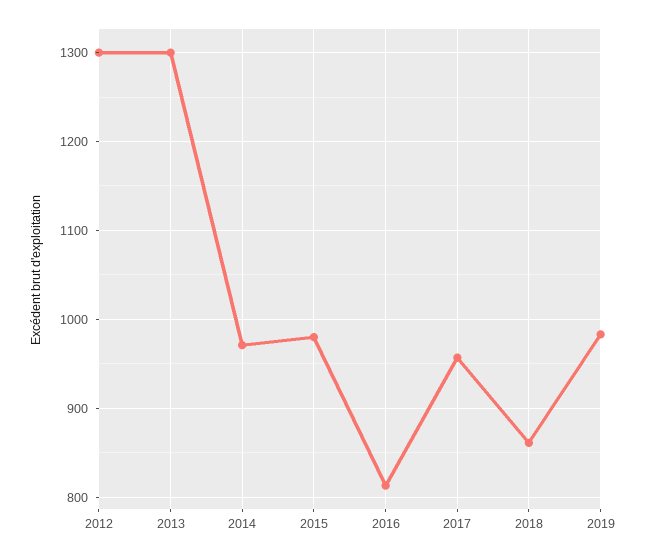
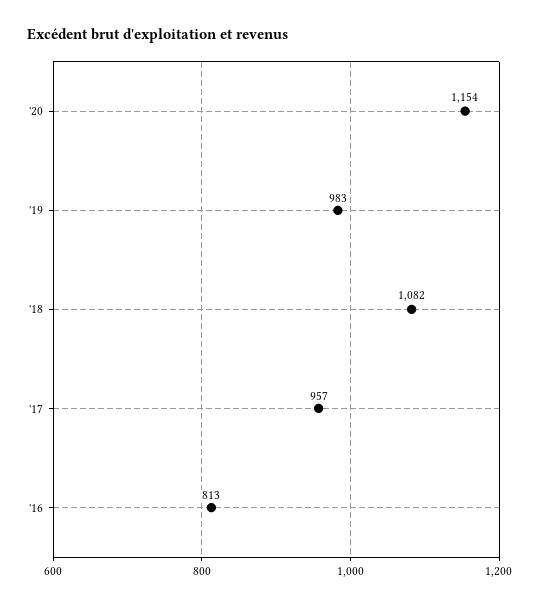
2012: 1300 -> none
2013: 1300 -> none
2014: 970 -> none
2015: 980 -> none
2018: 860 -> 1082
'20: none -> 1154

